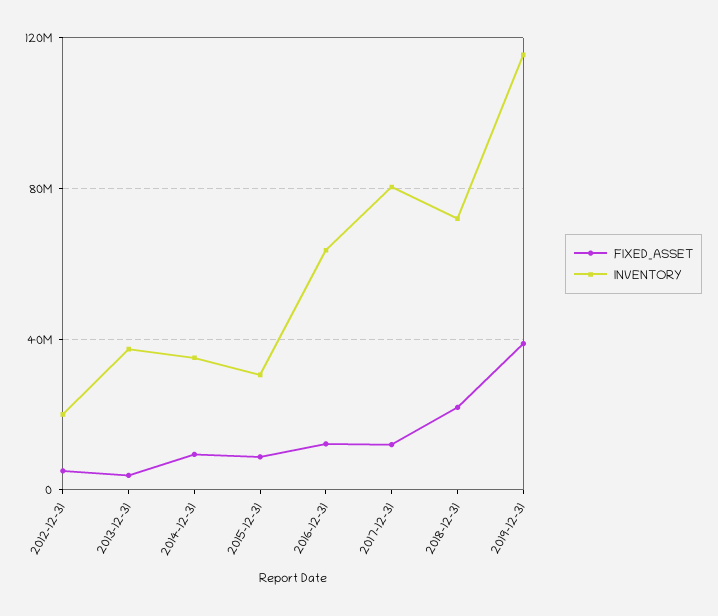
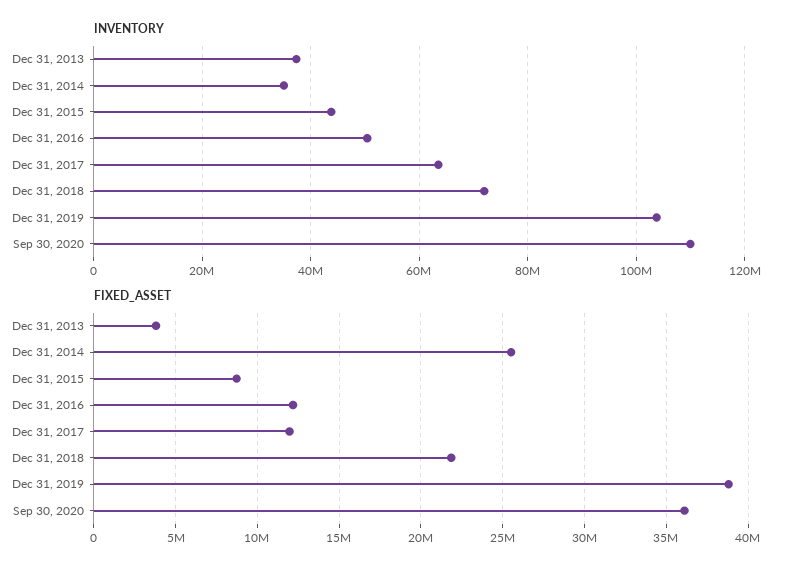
FIXED_ASSET, 2012-12-31: 5000000 -> none
INVENTORY, 2012-12-31: 20000000 -> none
FIXED_ASSET, 2014-12-31: 10000000 -> 25500000
INVENTORY, 2015-12-31: 30000000 -> 44000000
INVENTORY, 2016-12-31: 65000000 -> 50000000
INVENTORY, 2017-12-31: 80000000 -> 64000000
INVENTORY, 2019-12-31: 115000000 -> 104000000
INVENTORY, Sep 30, 2020: none -> 110000000
FIXED_ASSET, Sep 30, 2020: none -> 36000000

